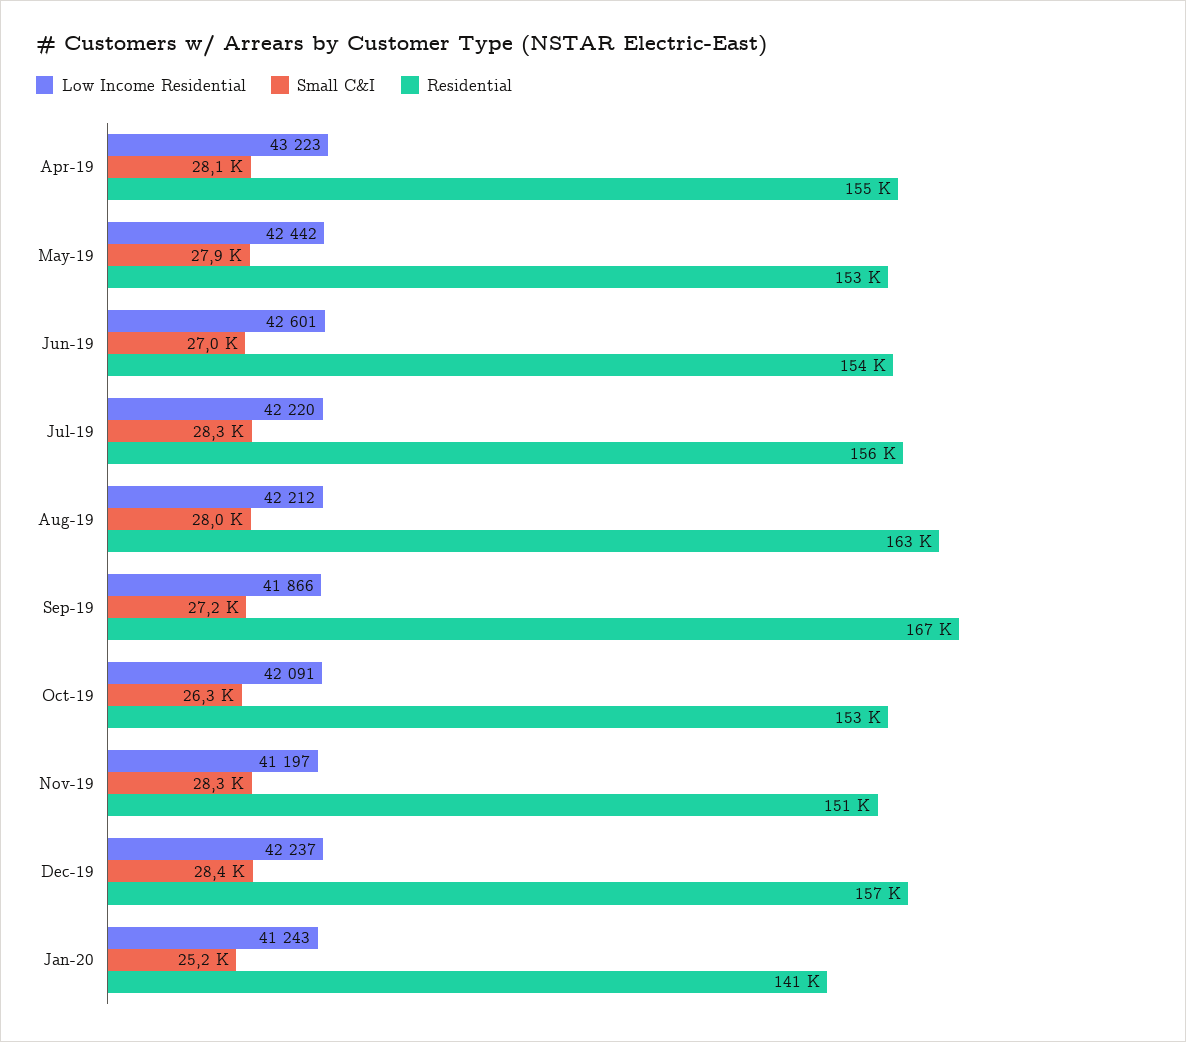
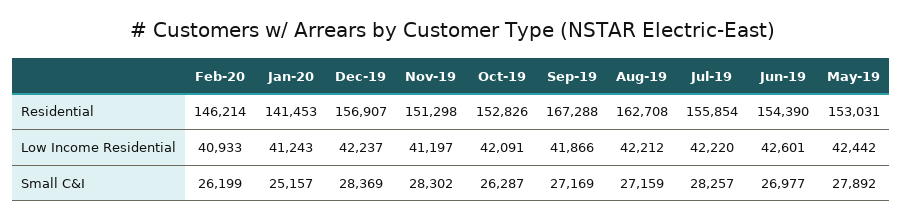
Low Income Residential, Apr-19: 43223 -> none
Small C&I, Apr-19: 28100 -> none
Residential, Apr-19: 155000 -> none
Small C&I, Aug-19: 28000 -> 27159
Residential, Feb-20: none -> 146214
Low Income Residential, Feb-20: none -> 40933
Small C&I, Feb-20: none -> 26199

